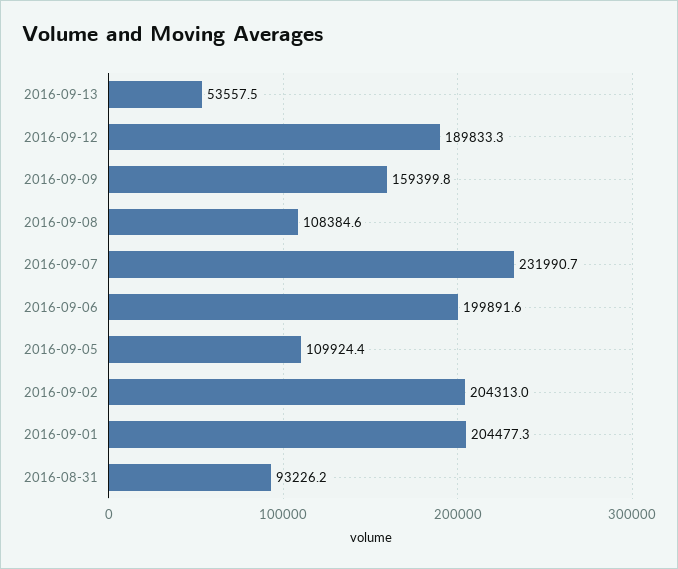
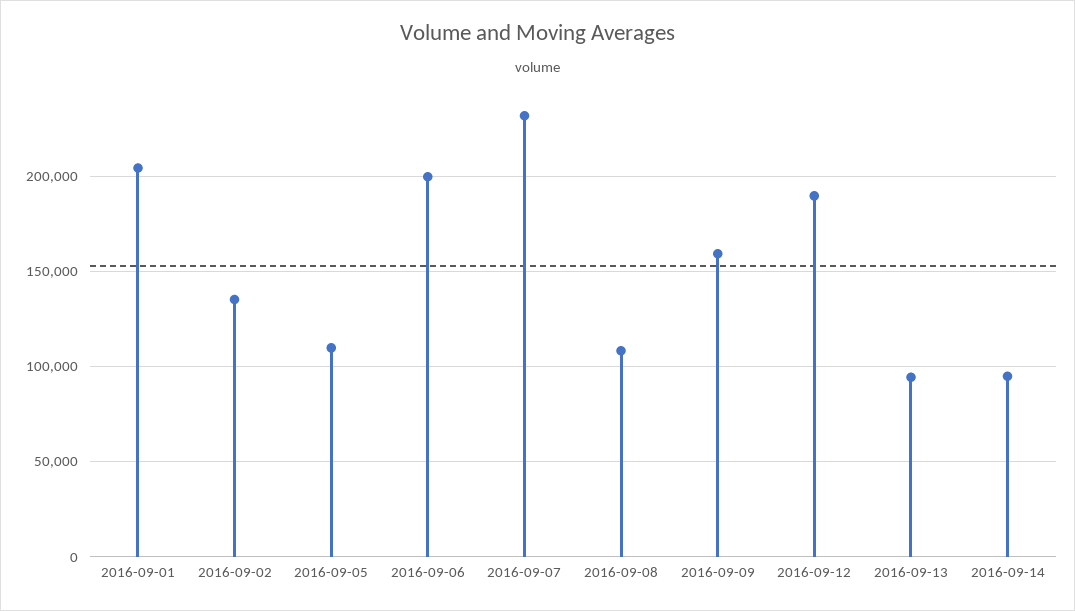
2016-09-13: 53557.5 -> 95000
2016-09-02: 204313 -> 135000
2016-08-31: 93226.2 -> none
2016-09-14: none -> 95000

